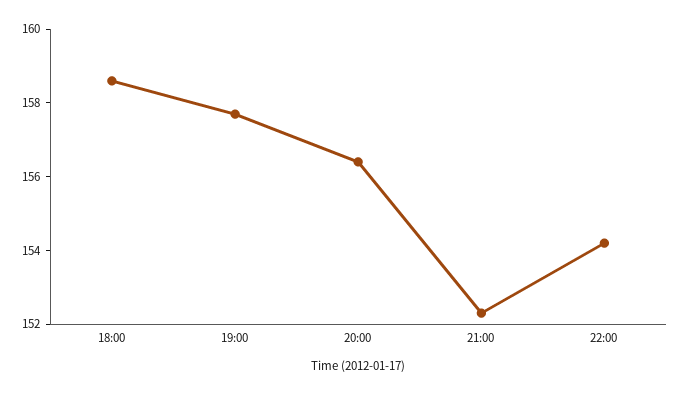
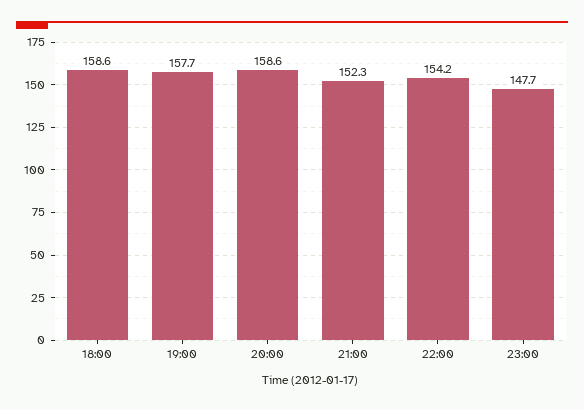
20:00: 156.5 -> 158.6
23:00: none -> 147.7

